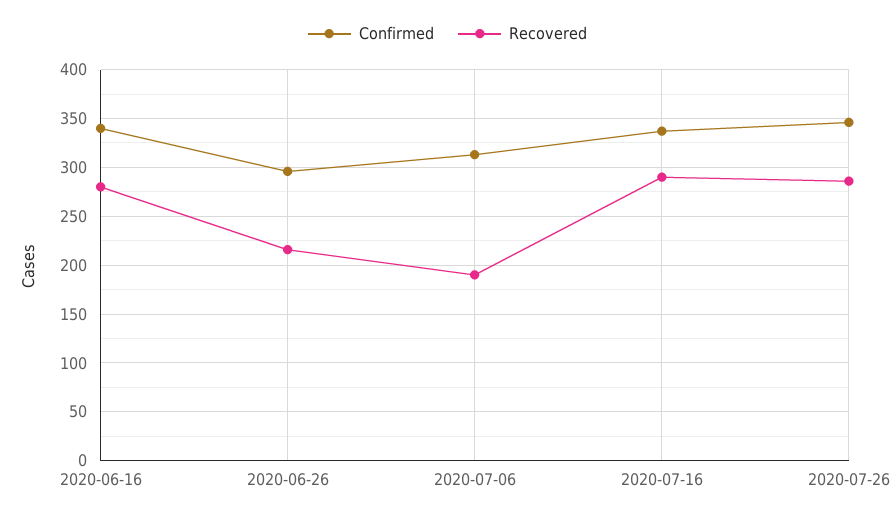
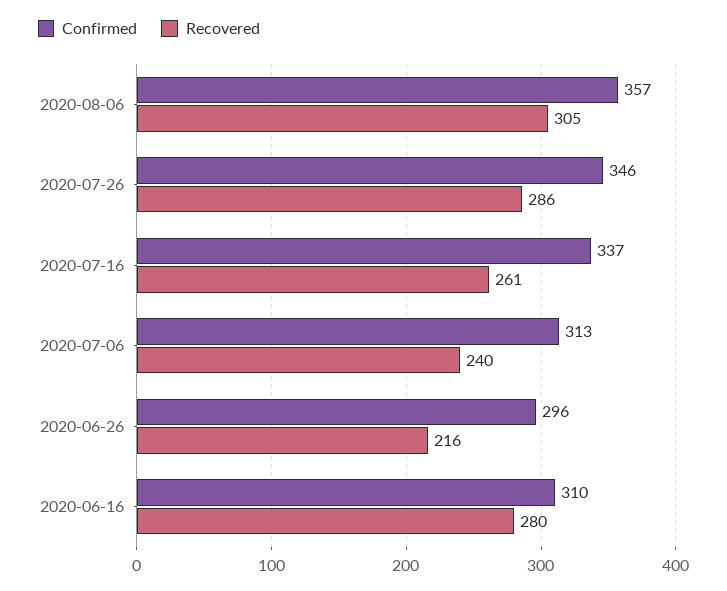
Confirmed, 2020-06-16: 340 -> 310
Recovered, 2020-07-06: 190 -> 240
Recovered, 2020-07-16: 290 -> 261
Confirmed, 2020-08-06: none -> 357
Recovered, 2020-08-06: none -> 305

